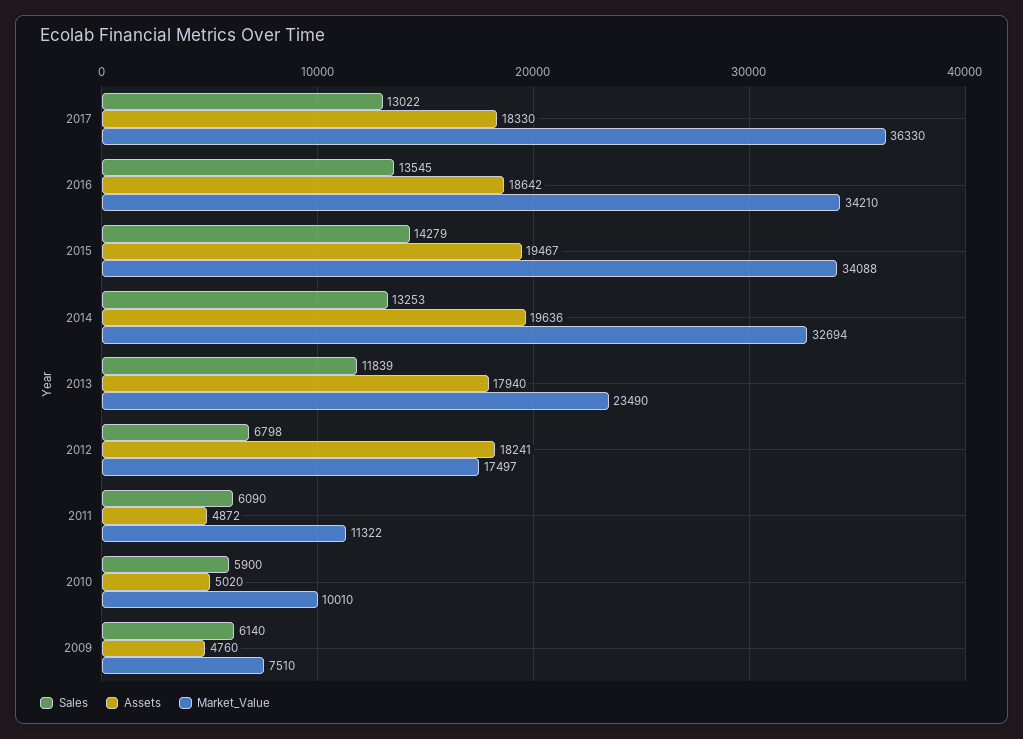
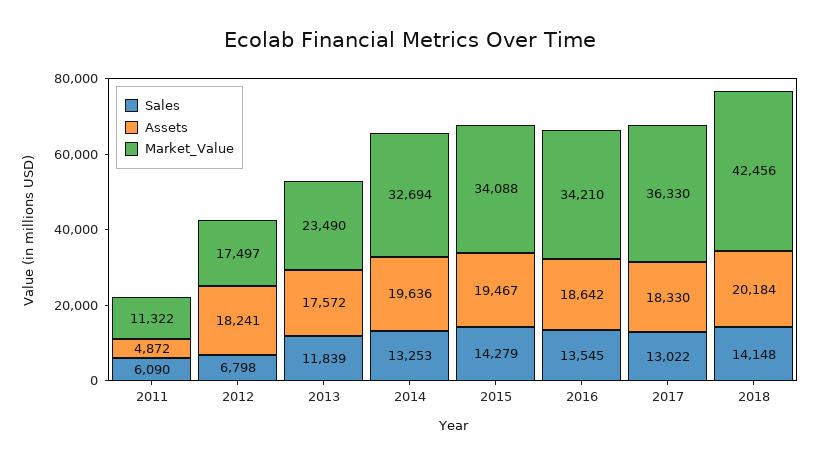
Assets, 2013: 17940 -> 17572
Sales, 2010: 5900 -> none
Assets, 2010: 5020 -> none
Market_Value, 2010: 10010 -> none
Sales, 2009: 6140 -> none
Assets, 2009: 4760 -> none
Market_Value, 2009: 7510 -> none
Sales, 2018: none -> 14148
Assets, 2018: none -> 20184
Market_Value, 2018: none -> 42456

